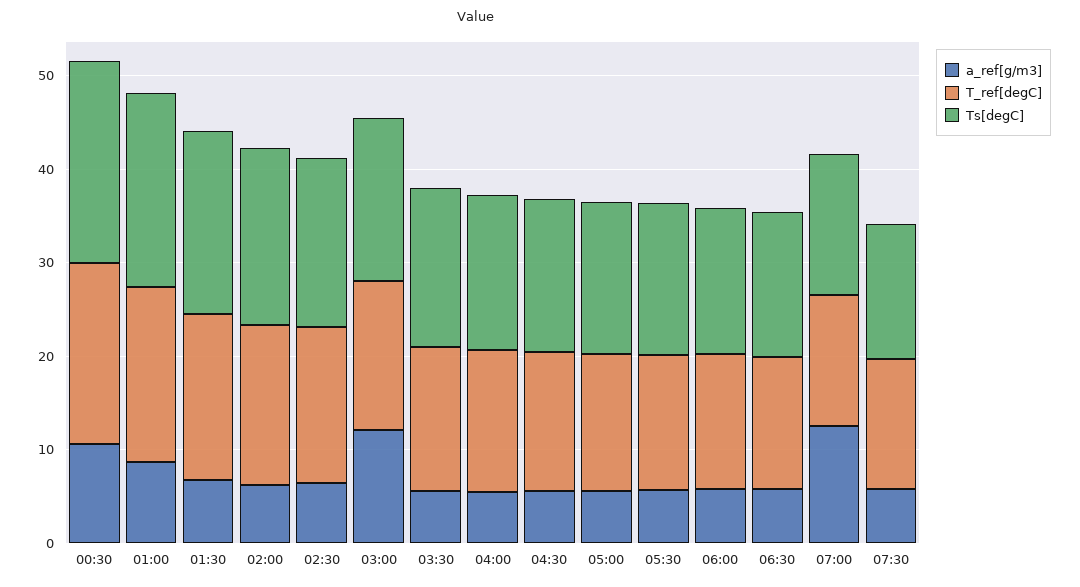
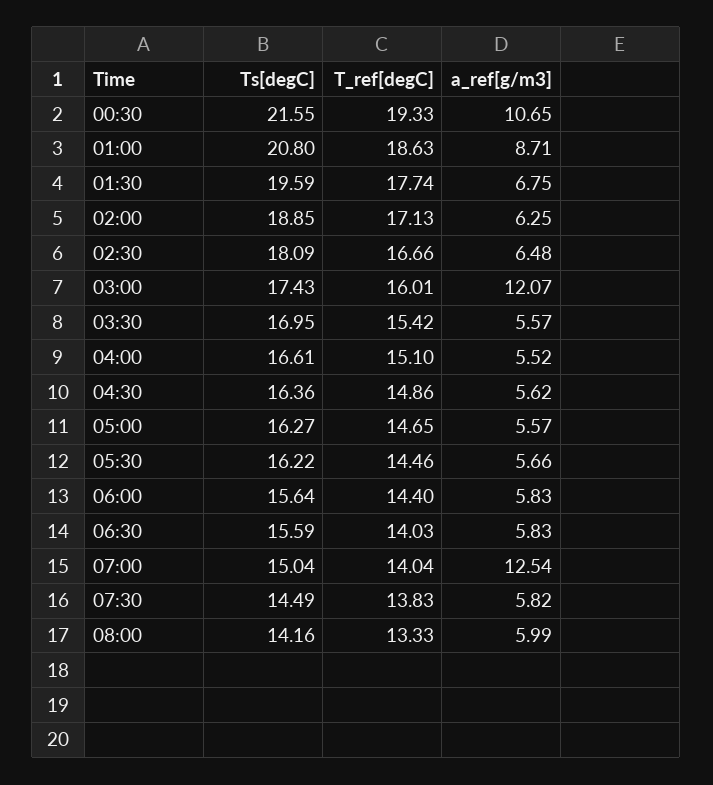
Ts[degC], 08:00: none -> 14.16
T_ref[degC], 08:00: none -> 13.33
a_ref[g/m3], 08:00: none -> 5.99

